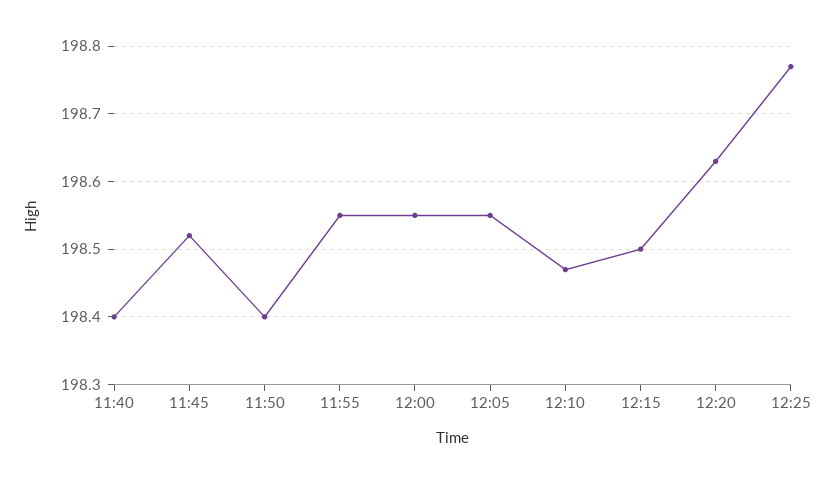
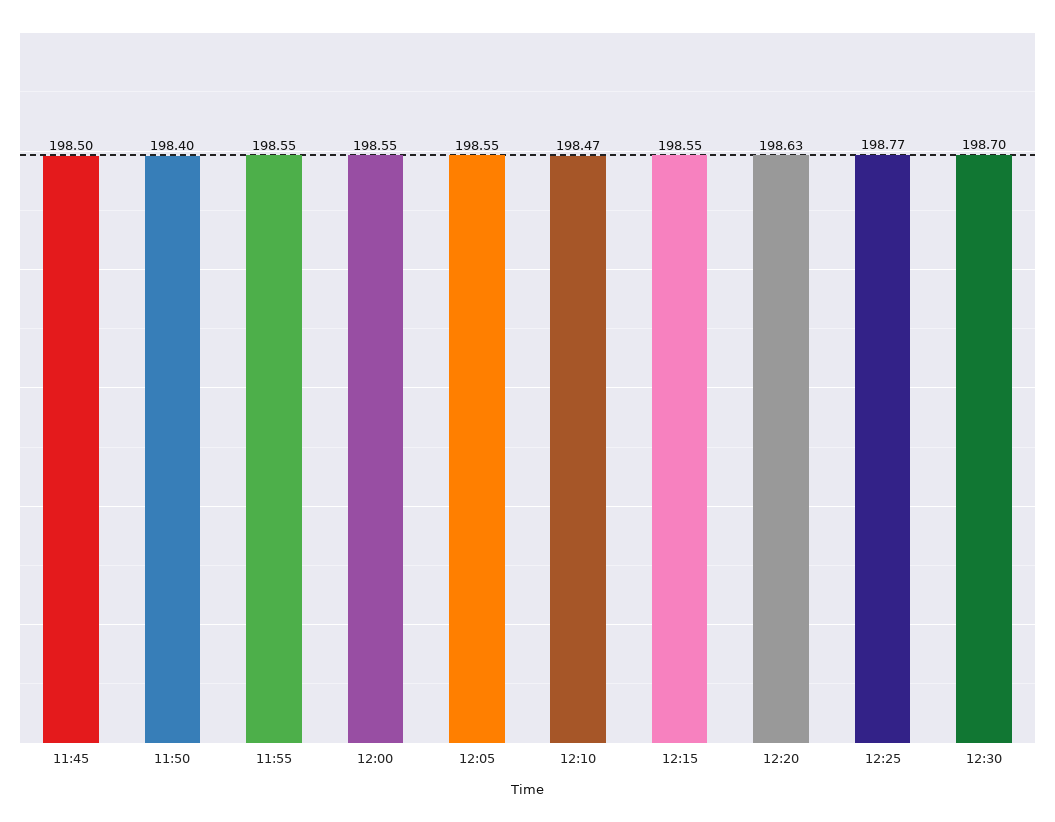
11:40: 198.4 -> none
11:45: 198.52 -> 198.5
12:15: 198.5 -> 198.55
12:30: none -> 198.7

